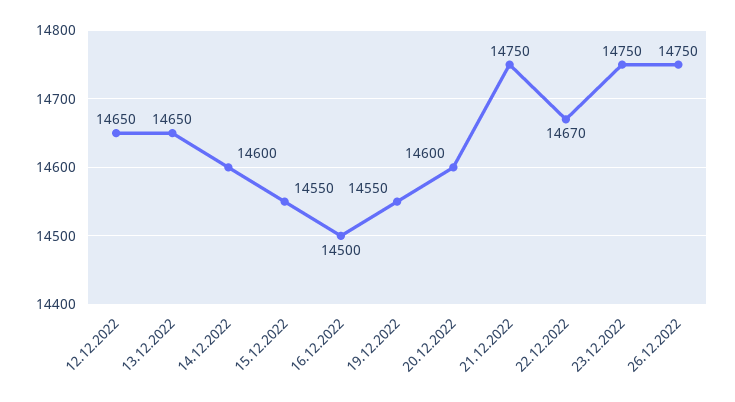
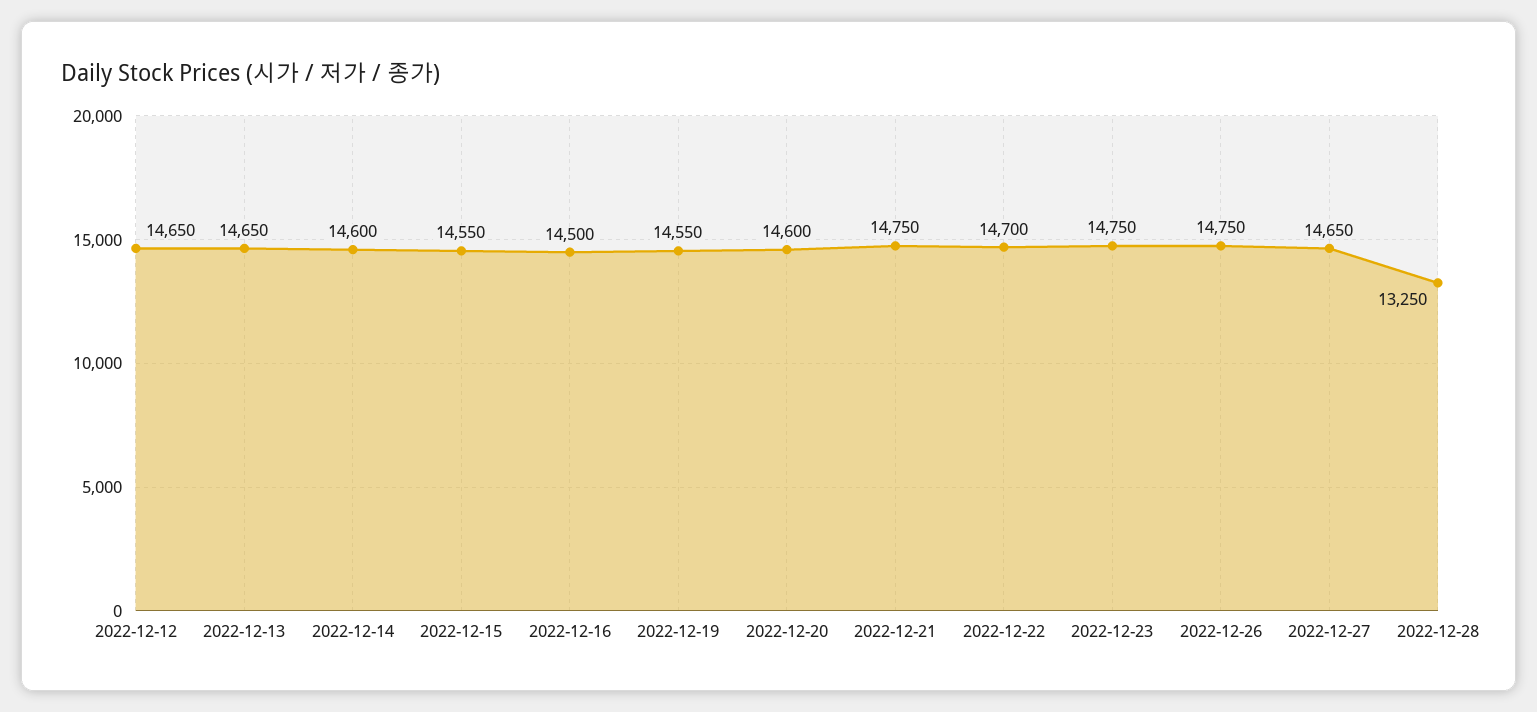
22.12.2022: 14670 -> 14700
2022-12-27: none -> 14650
2022-12-28: none -> 13250

